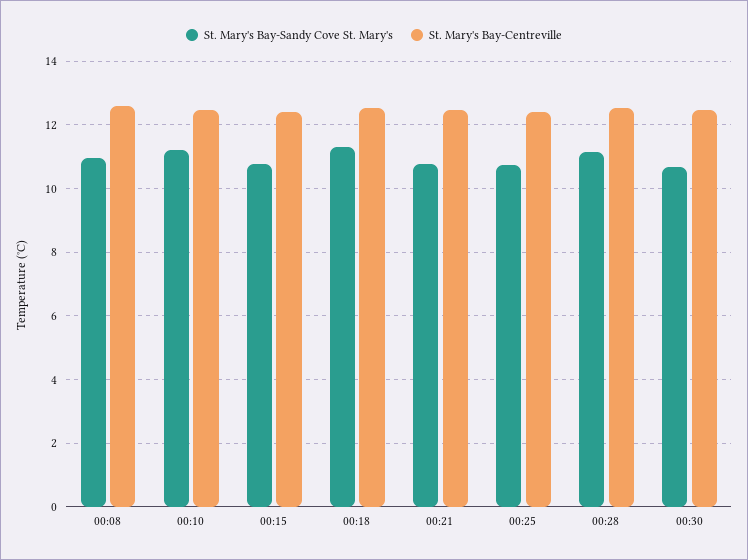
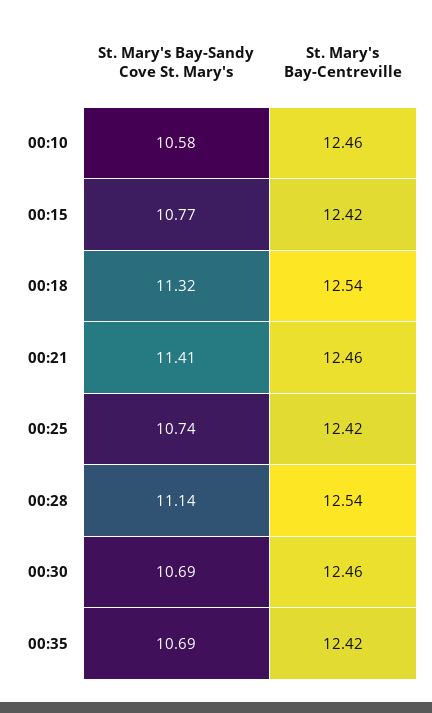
St. Mary's Bay-Sandy Cove St. Mary's, 00:08: 11 -> none
St. Mary's Bay-Centreville, 00:08: 12.6 -> none
St. Mary's Bay-Sandy Cove St. Mary's, 00:10: 11.2 -> 10.58
St. Mary's Bay-Sandy Cove St. Mary's, 00:21: 10.8 -> 11.41
St. Mary's Bay-Sandy Cove St. Mary's, 00:35: none -> 10.69
St. Mary's Bay-Centreville, 00:35: none -> 12.42

